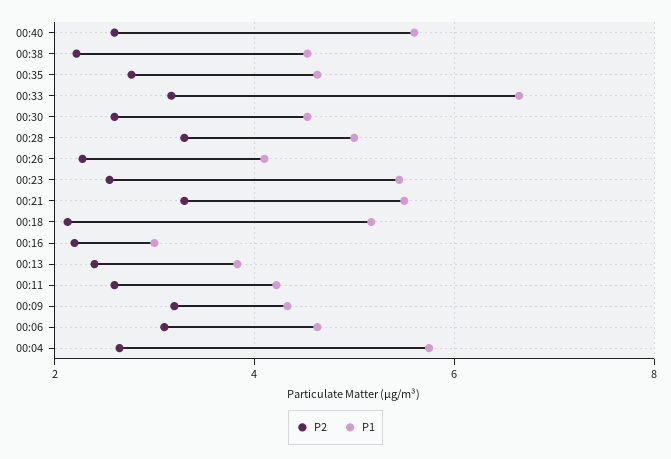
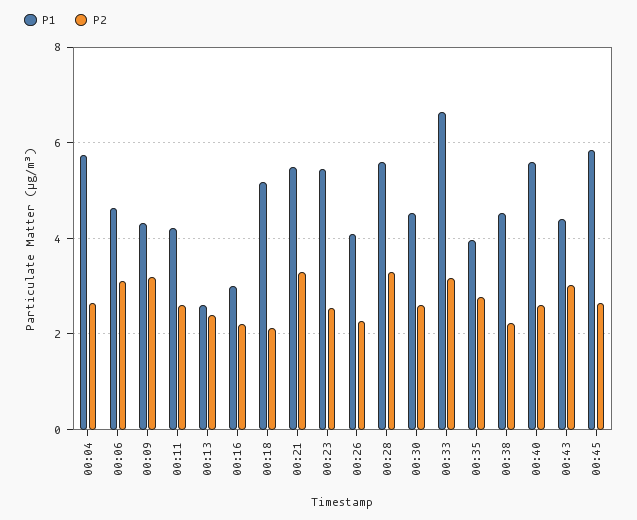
P1, 00:35: 4.6 -> 4
P1, 00:28: 5 -> 5.6
P1, 00:13: 3.8 -> 2.6
P1, 00:43: none -> 4.4
P2, 00:43: none -> 3
P1, 00:45: none -> 5.8
P2, 00:45: none -> 2.6

